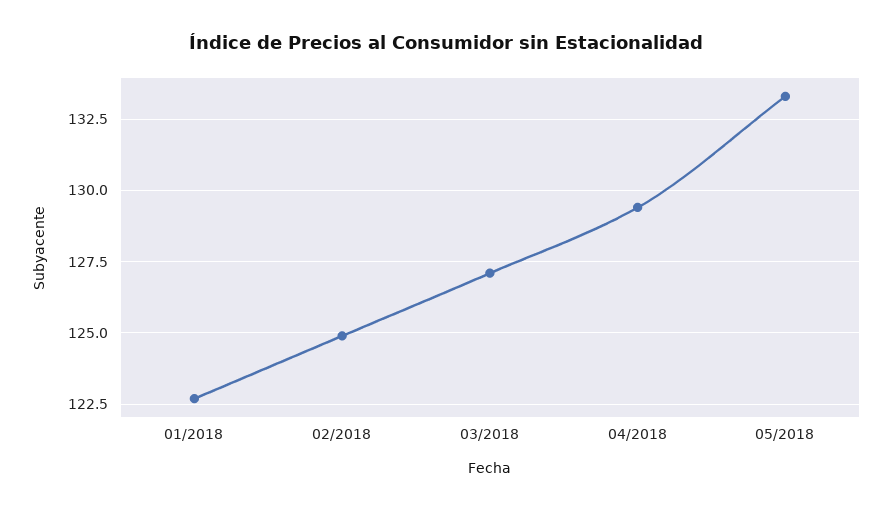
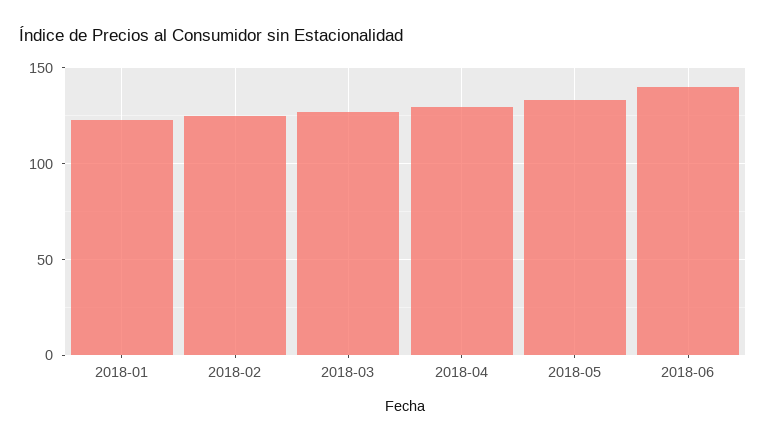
2018-06: none -> 140

